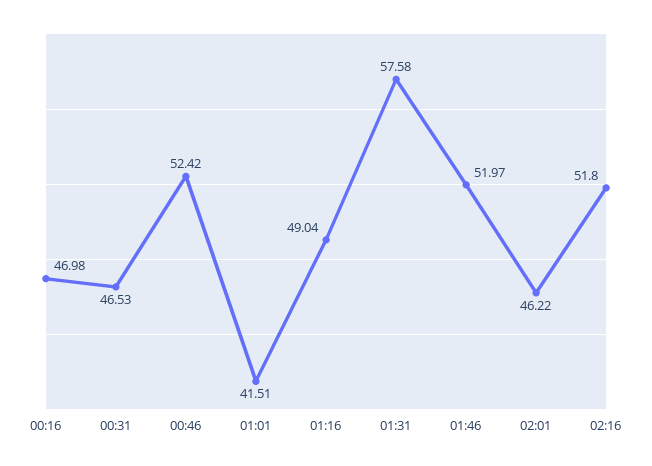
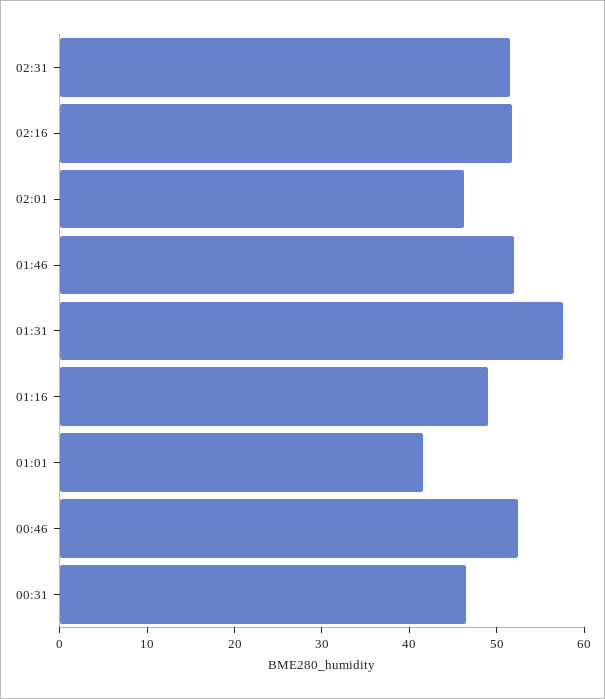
00:16: 46.98 -> none
02:31: none -> 52

